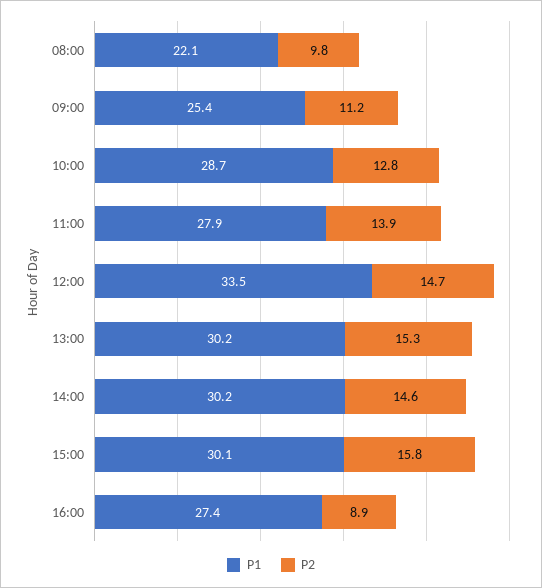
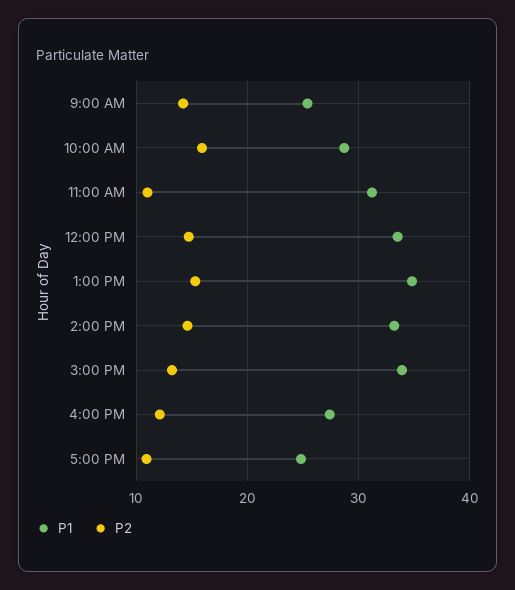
P1, 08:00: 22.1 -> none
P2, 08:00: 9.8 -> none
P2, 09:00: 11.2 -> 14
P2, 10:00: 12.8 -> 16
P1, 11:00: 27.9 -> 31
P2, 11:00: 13.9 -> 11
P1, 13:00: 30.2 -> 35
P1, 14:00: 30.2 -> 33
P1, 15:00: 30.1 -> 34
P2, 15:00: 15.8 -> 13
P2, 16:00: 8.9 -> 12
P1, 5:00 PM: none -> 25
P2, 5:00 PM: none -> 11

